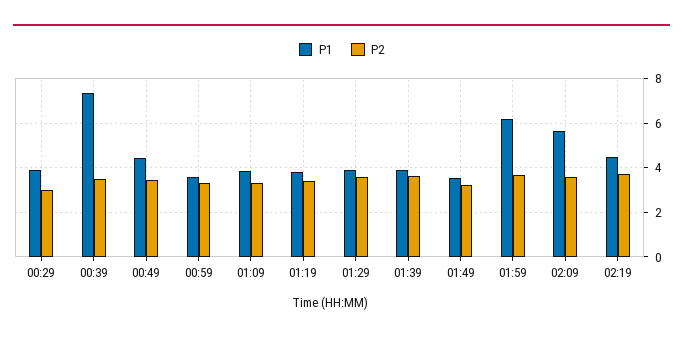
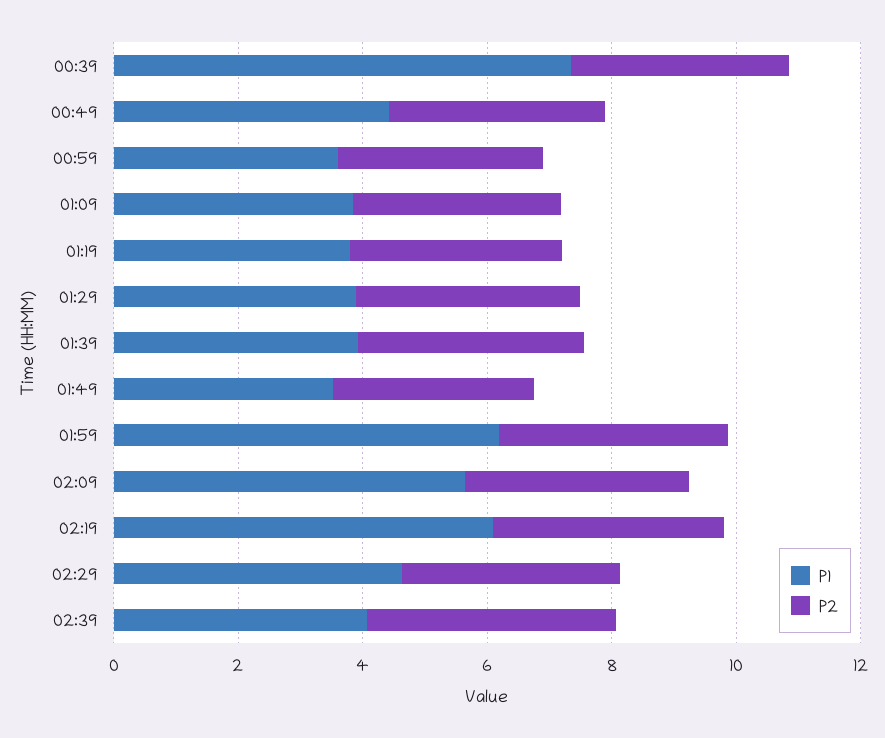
P1, 00:29: 4 -> none
P2, 00:29: 3 -> none
P1, 02:19: 4.5 -> 6
P1, 02:29: none -> 4.5
P2, 02:29: none -> 3.5
P1, 02:39: none -> 4
P2, 02:39: none -> 4

